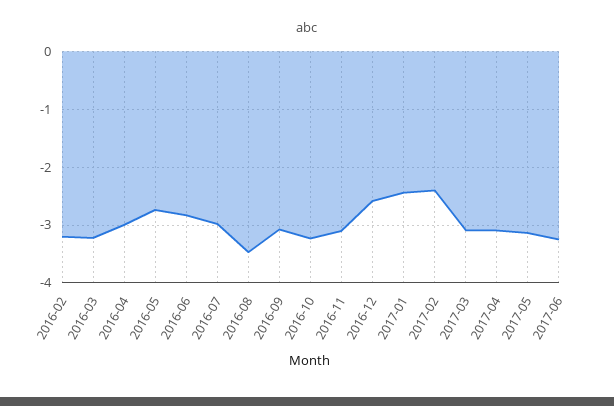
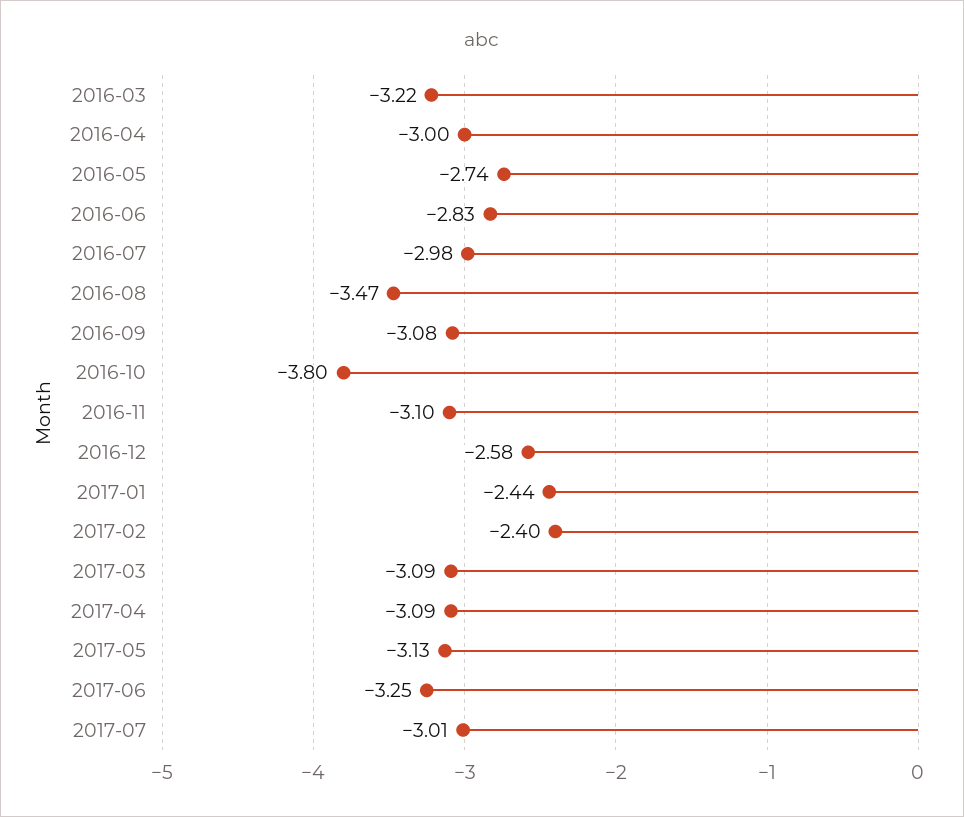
2016-02: -3.2 -> none
2016-10: -3.2 -> -3.8
2017-07: none -> -3.01

